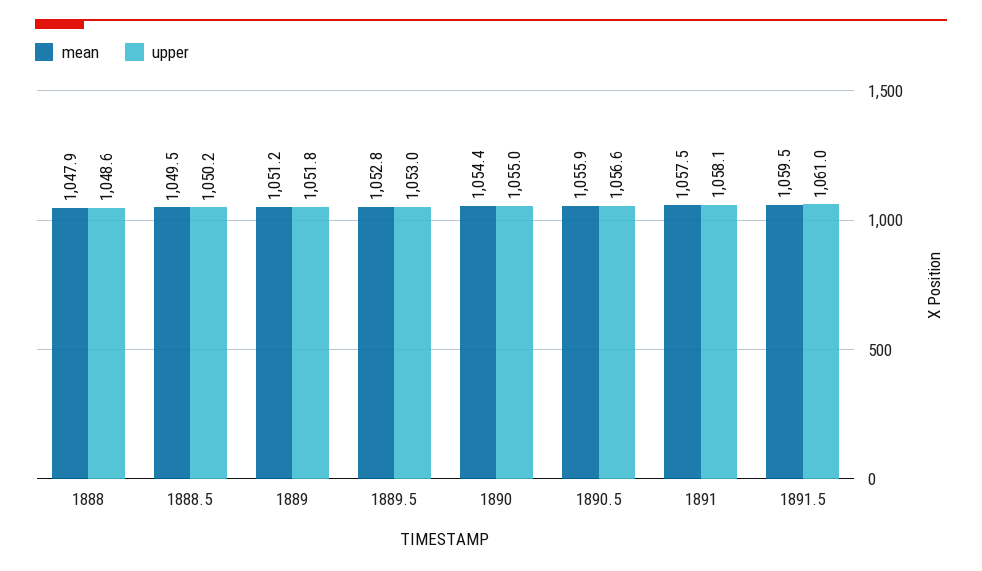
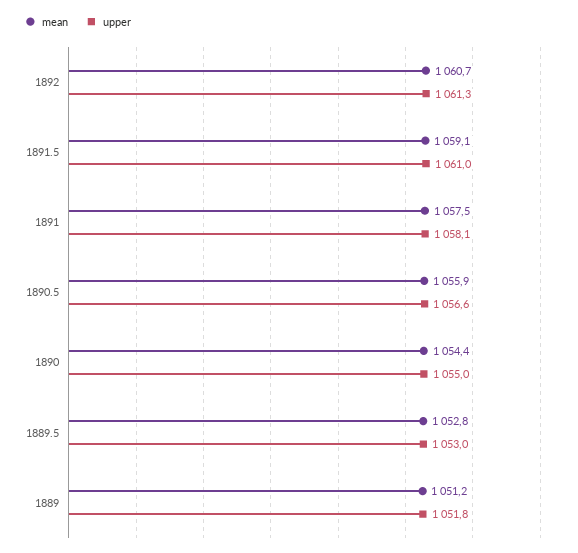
mean, 1888: 1047.9 -> none
upper, 1888: 1048.6 -> none
mean, 1888.5: 1049.5 -> none
upper, 1888.5: 1050.2 -> none
mean, 1891.5: 1059.5 -> 1059.1
mean, 1892: none -> 1060.7
upper, 1892: none -> 1061.3

